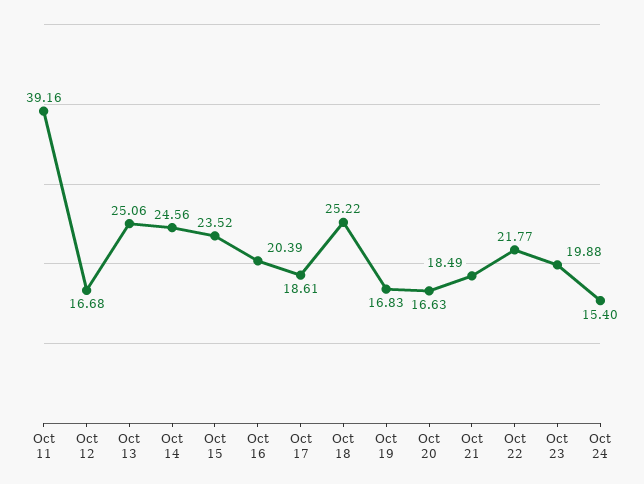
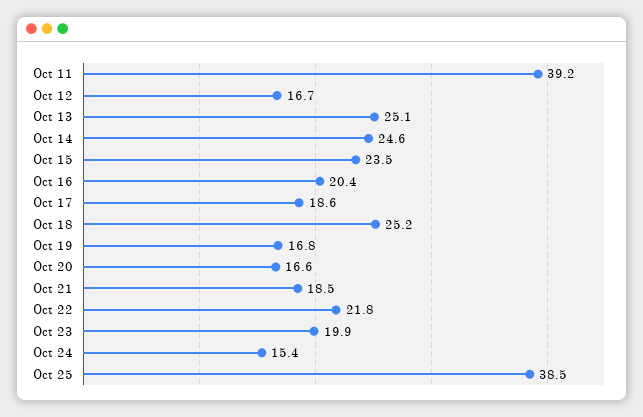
Oct 25: none -> 38.5

